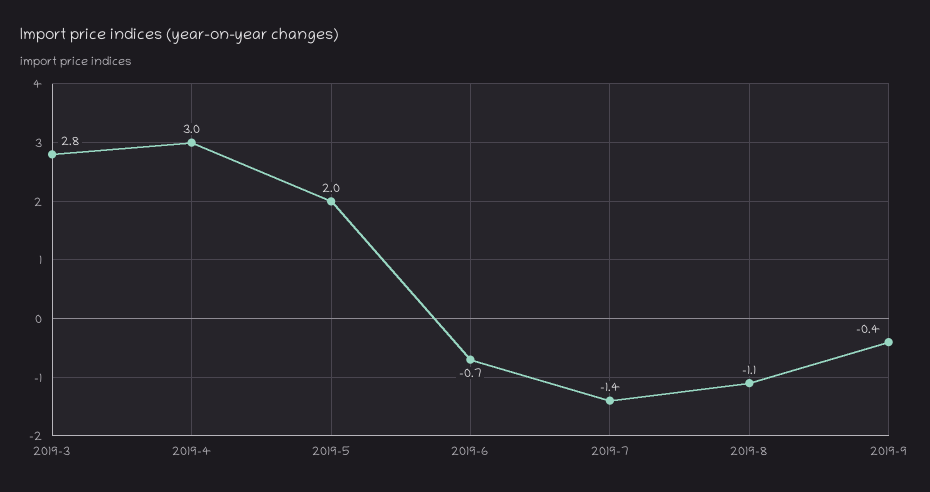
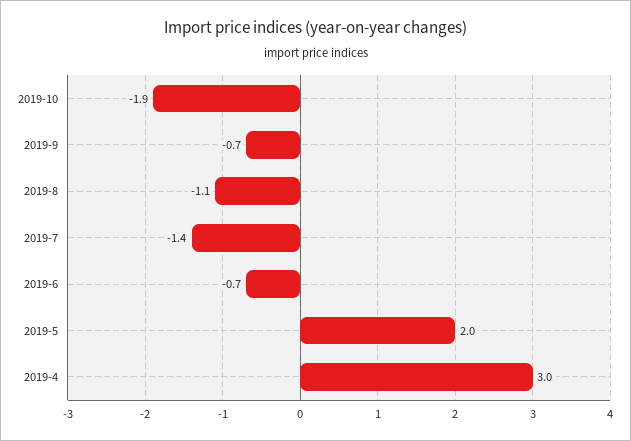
2019-3: 2.8 -> none
2019-9: -0.4 -> -0.7
2019-10: none -> -1.9

